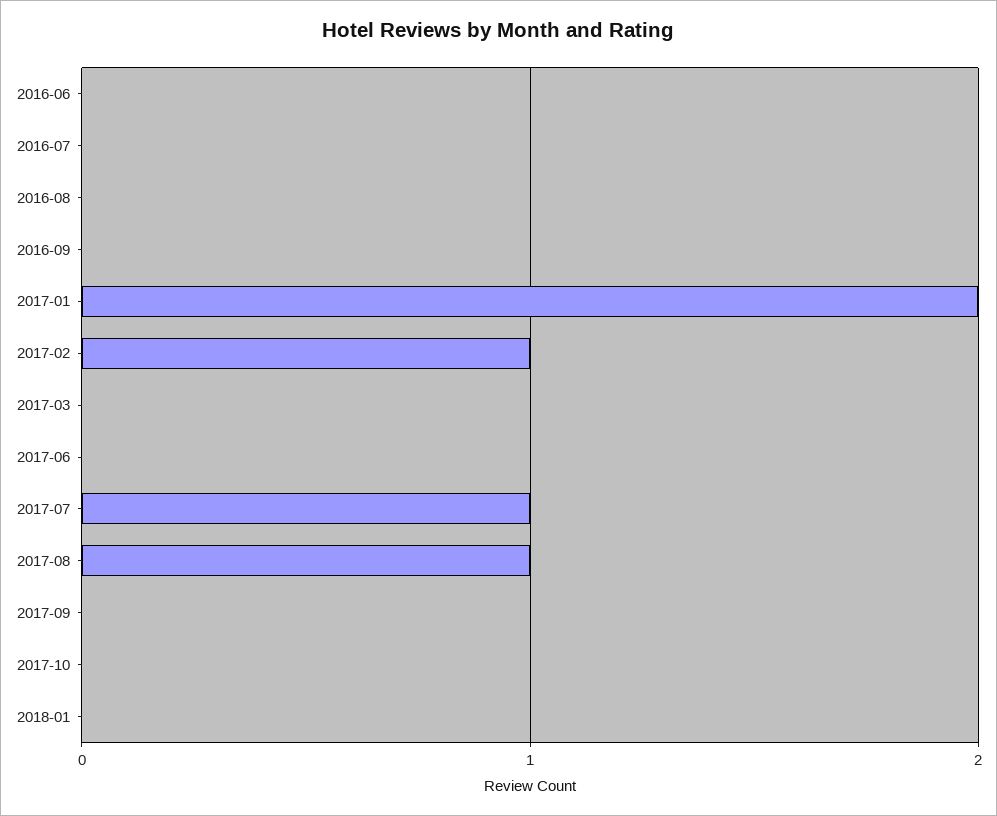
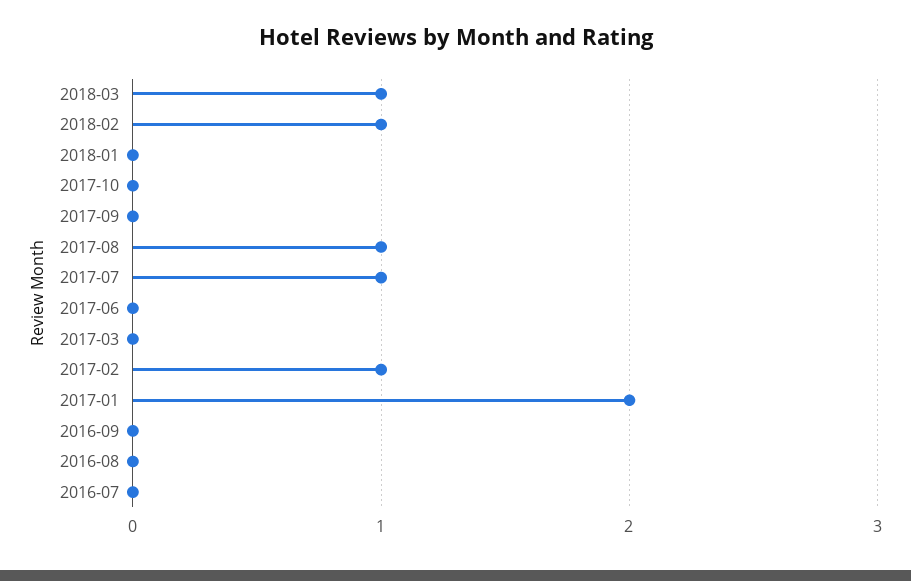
2016-06: 0 -> none
2018-03: none -> 1
2018-02: none -> 1

